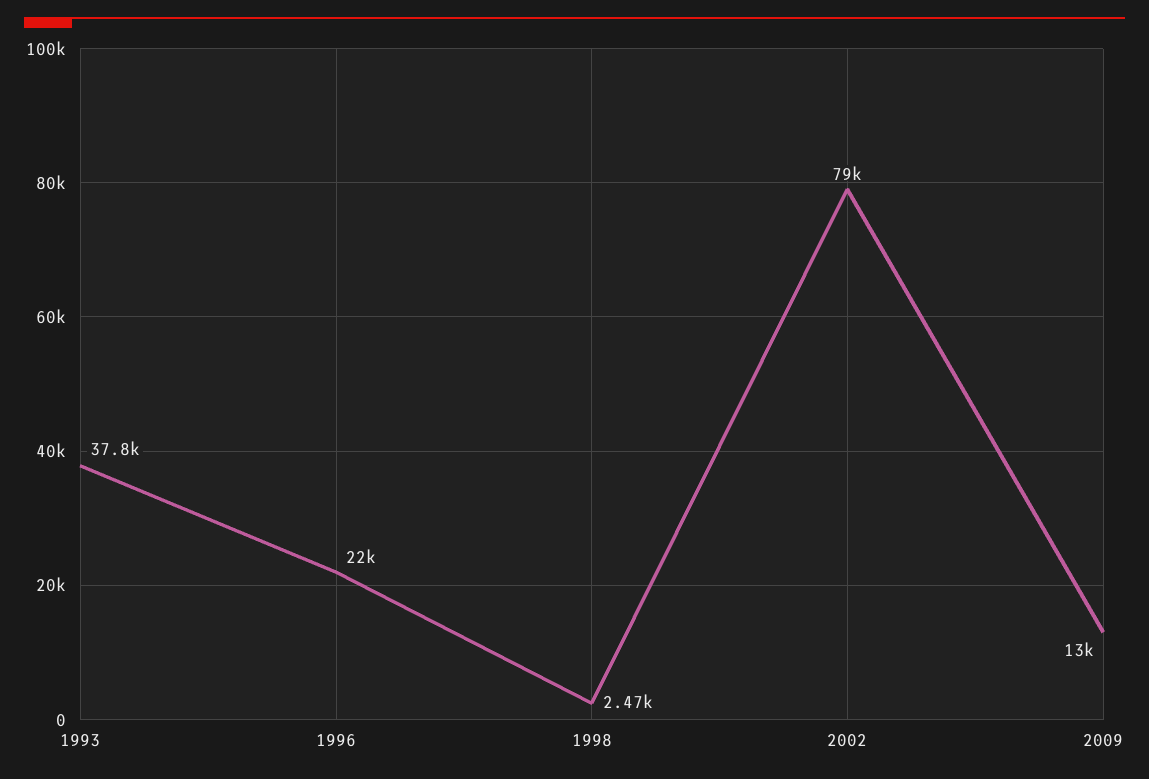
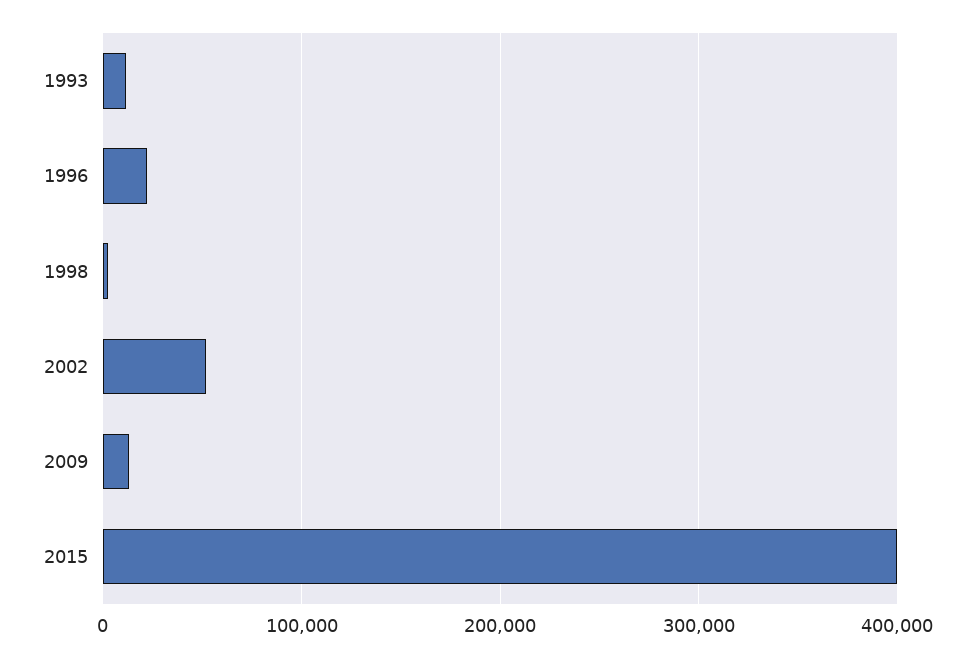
1993: 37800 -> 10000
2002: 79000 -> 50000
2015: none -> 400000

